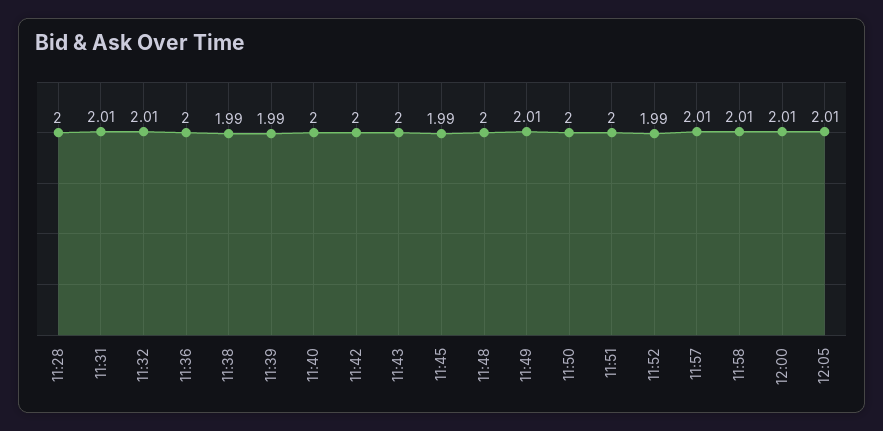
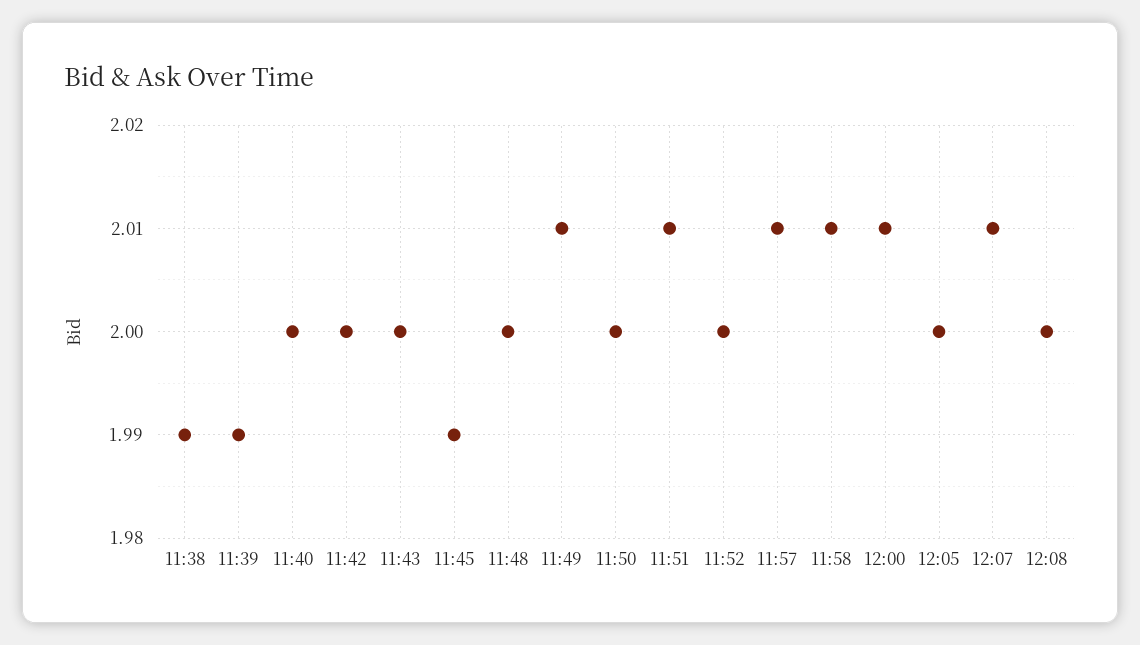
11:28: 2 -> none
11:31: 2.01 -> none
11:32: 2.01 -> none
11:36: 2 -> none
11:51: 2 -> 2.01
11:52: 1.99 -> 2
12:05: 2.01 -> 2
12:07: none -> 2.01
12:08: none -> 2

